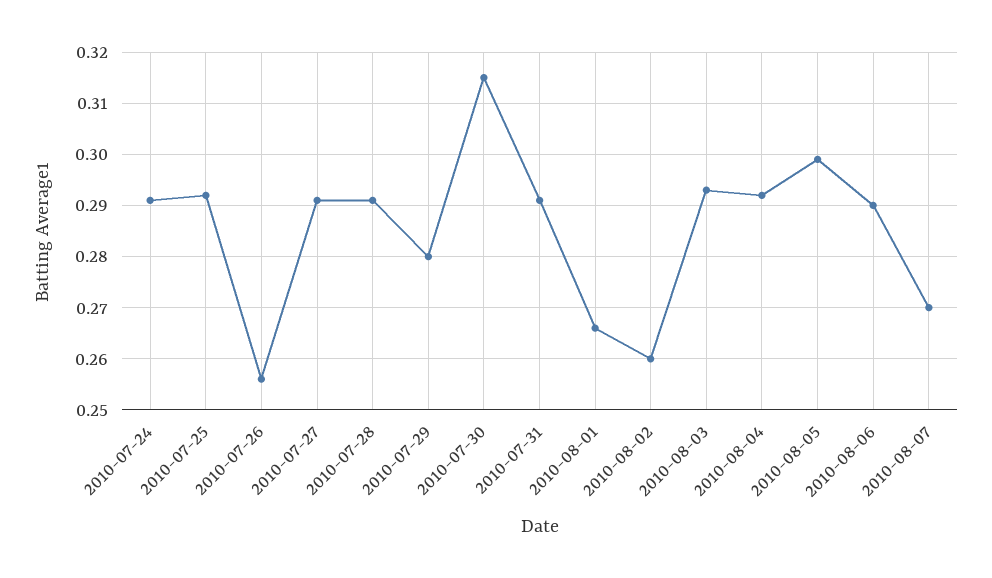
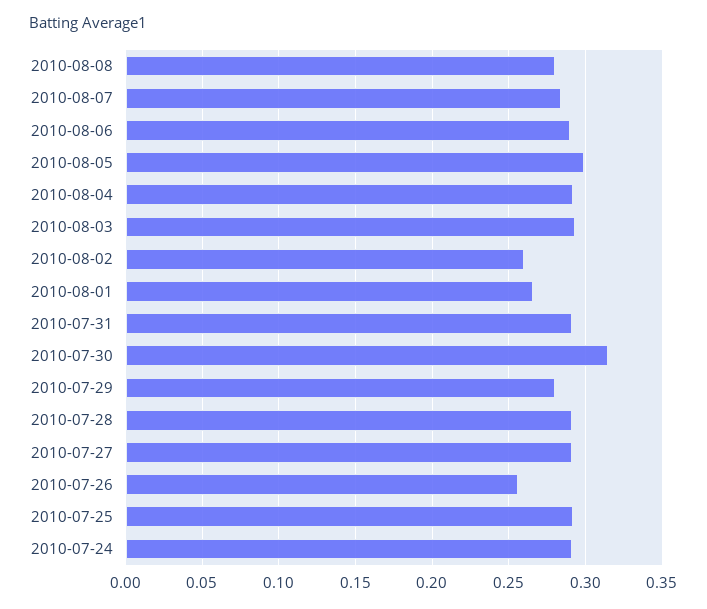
2010-08-07: 0.27 -> 0.285
2010-08-08: none -> 0.28

